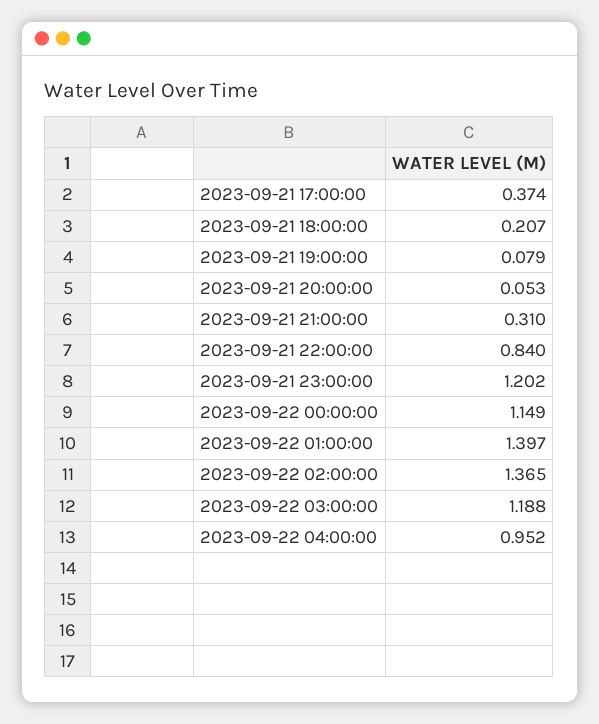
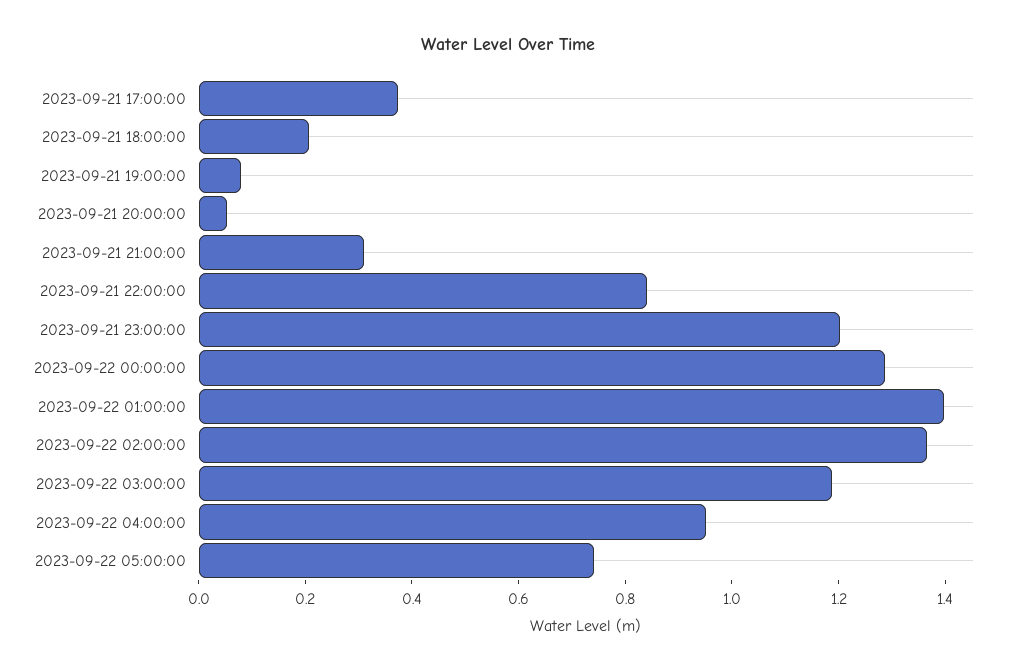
2023-09-22 00:00:00: 1.149 -> 1.3
2023-09-22 05:00:00: none -> 0.75

